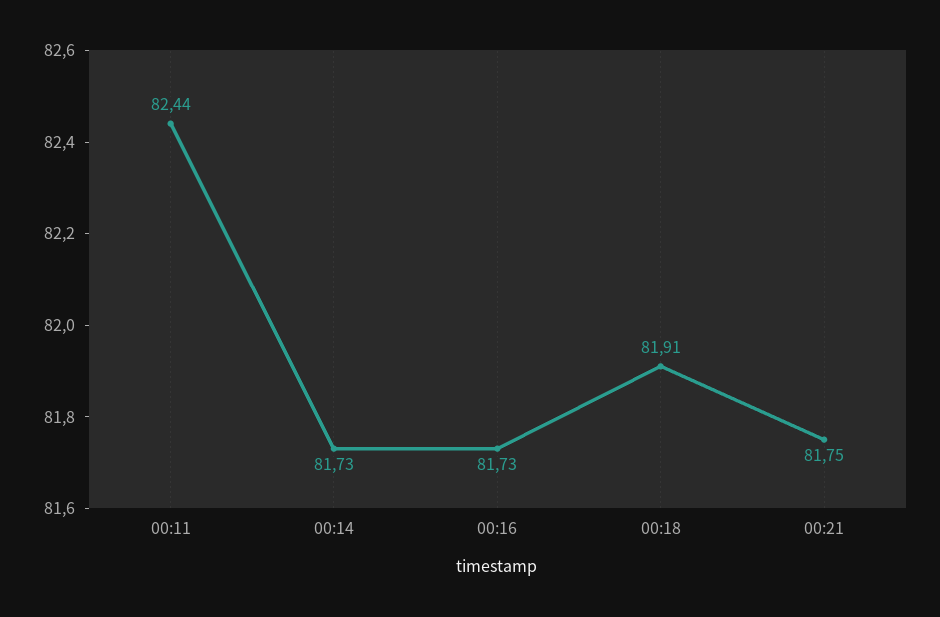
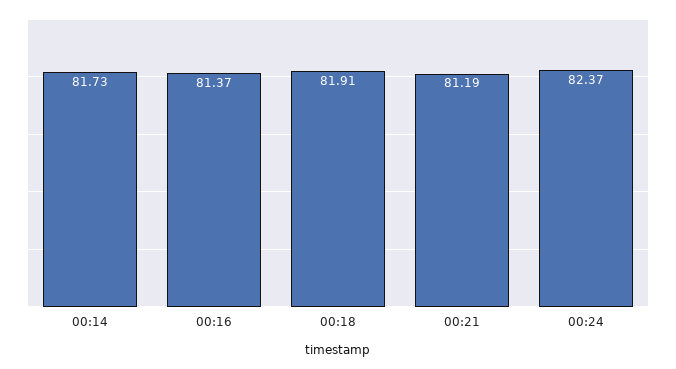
00:11: 82.44 -> none
00:16: 81.73 -> 81.37
00:21: 81.75 -> 81.19
00:24: none -> 82.37

